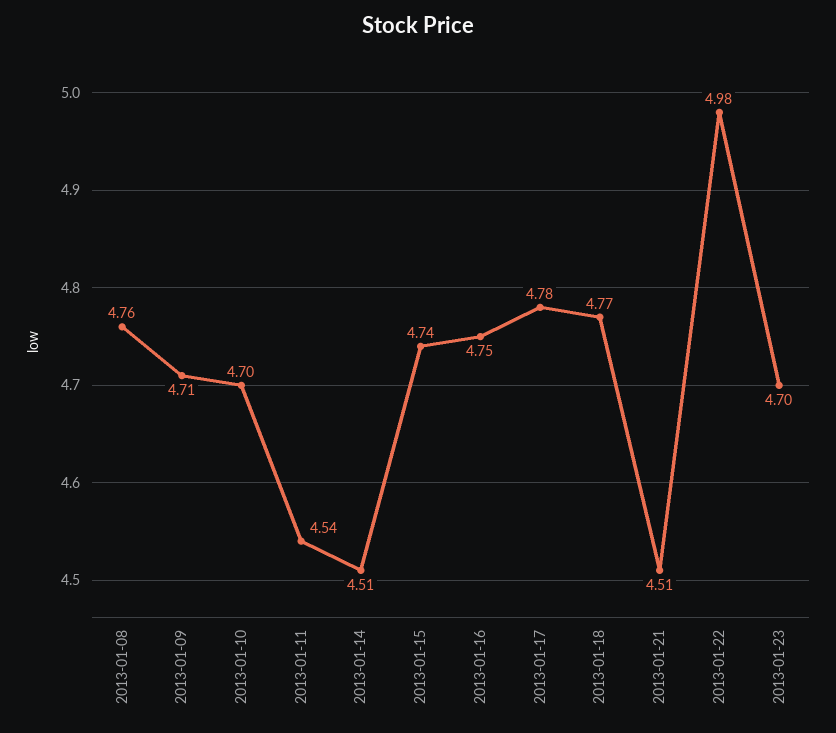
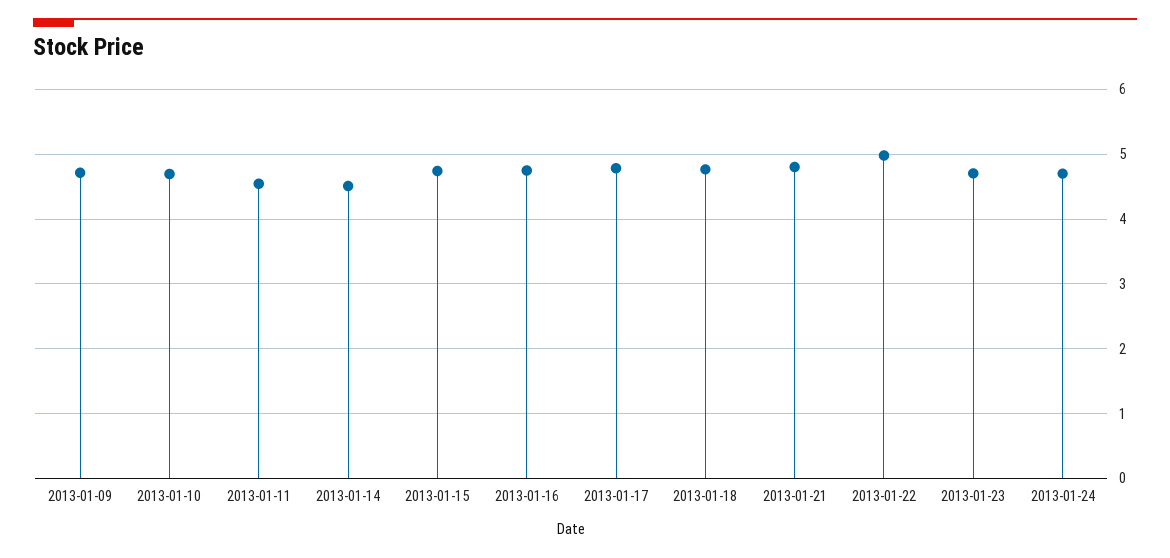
2013-01-08: 4.76 -> none
2013-01-21: 4.51 -> 4.8
2013-01-24: none -> 4.7

